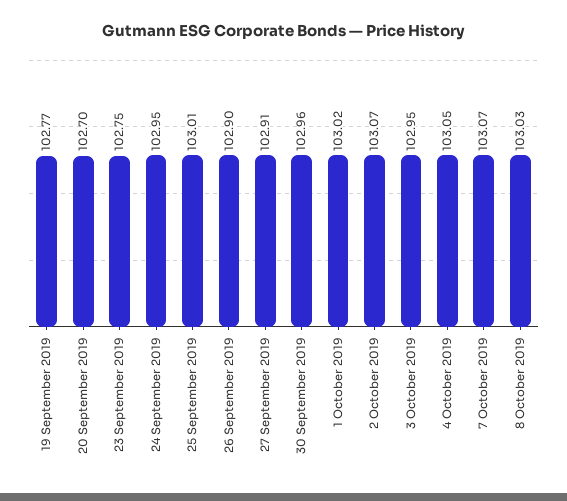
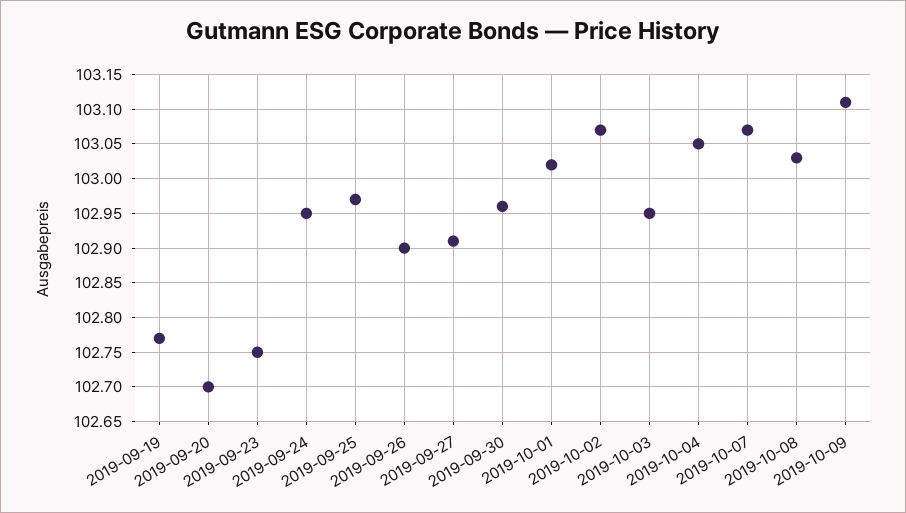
25 September 2019: 103.01 -> 102.97
2019-10-09: none -> 103.11

